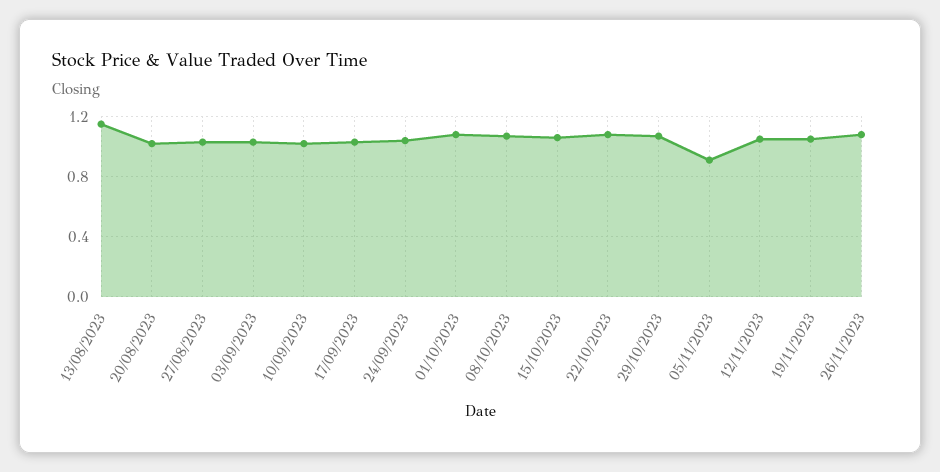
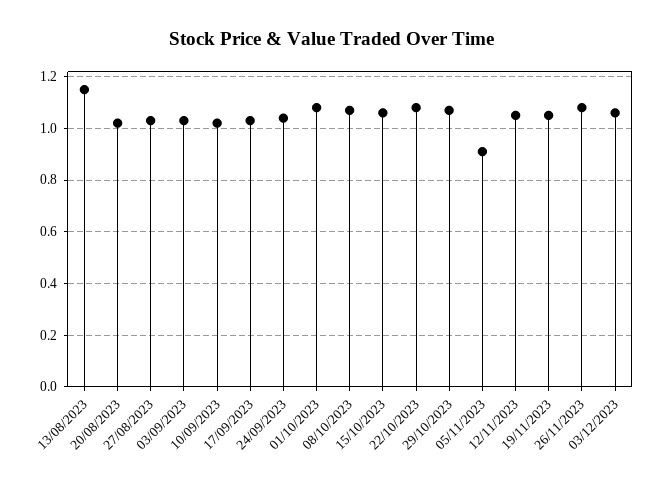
03/12/2023: none -> 1.05

